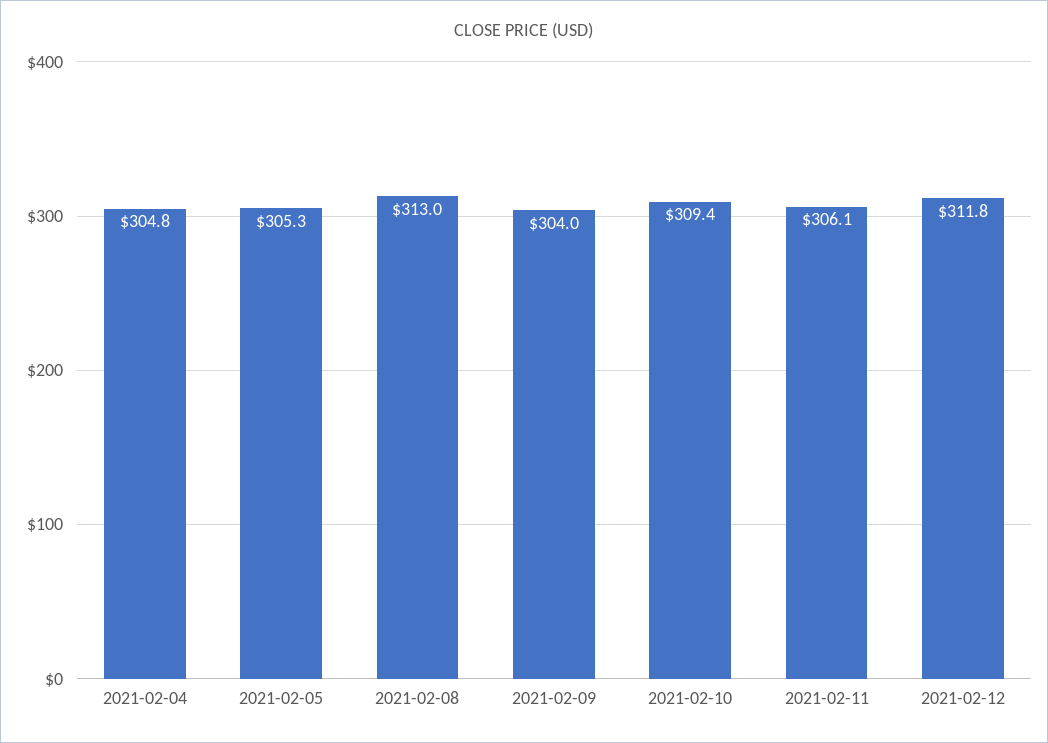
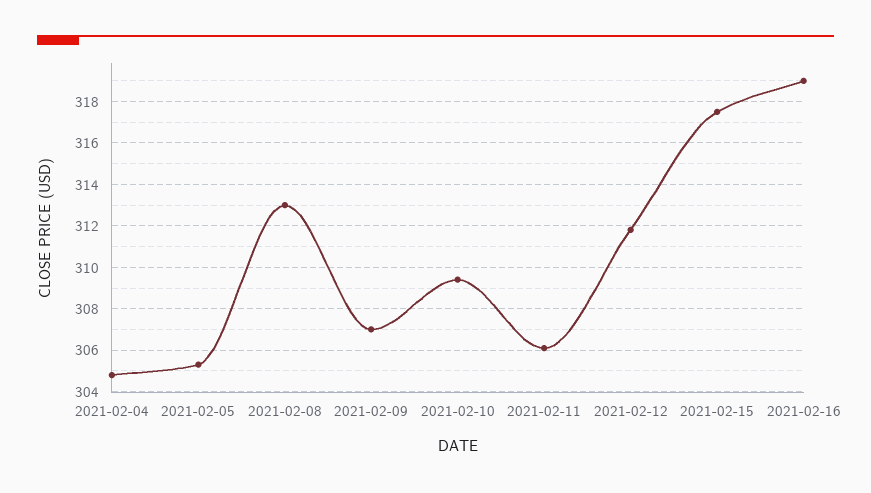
2021-02-09: 304 -> 307
2021-02-15: none -> 317.5
2021-02-16: none -> 319

